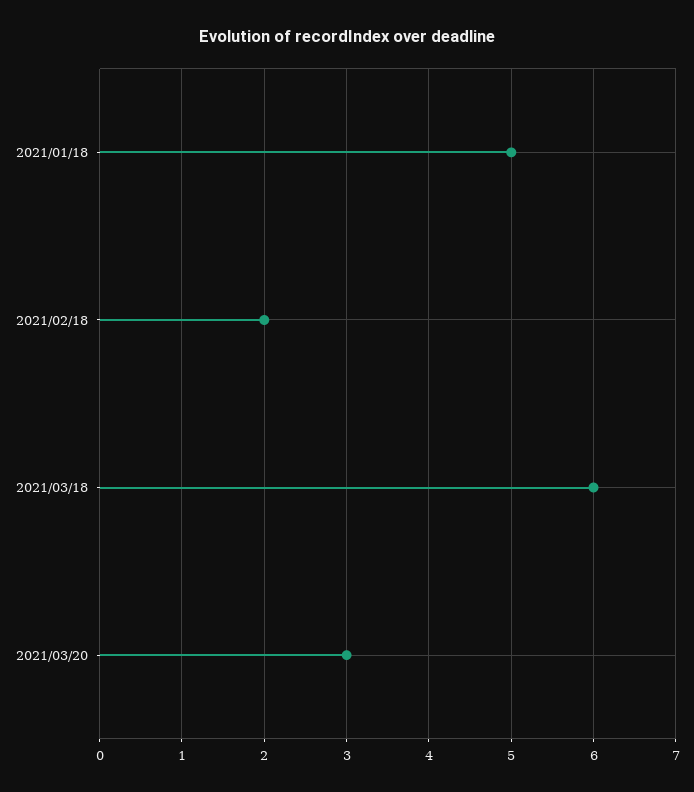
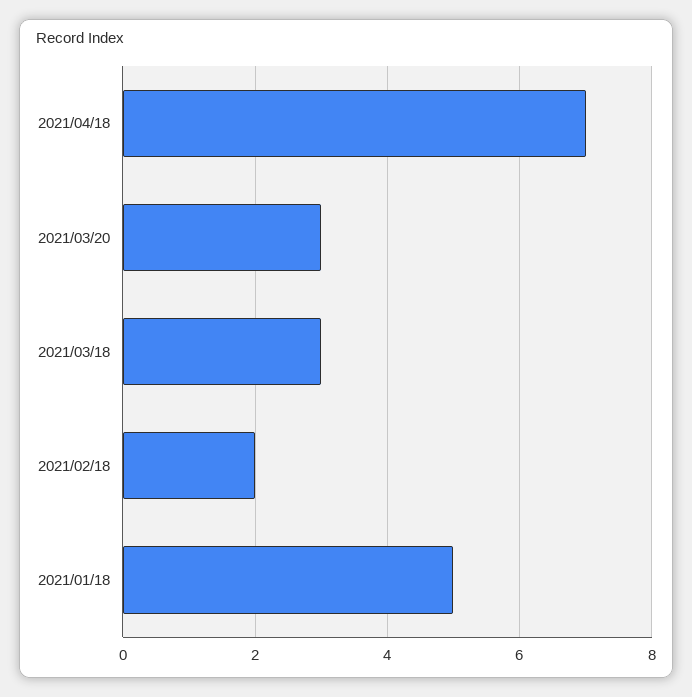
2021/03/18: 6 -> 3
2021/04/18: none -> 7

